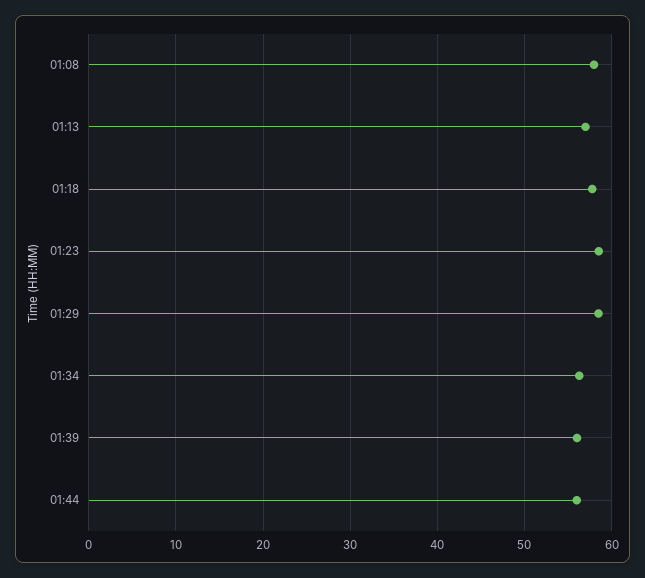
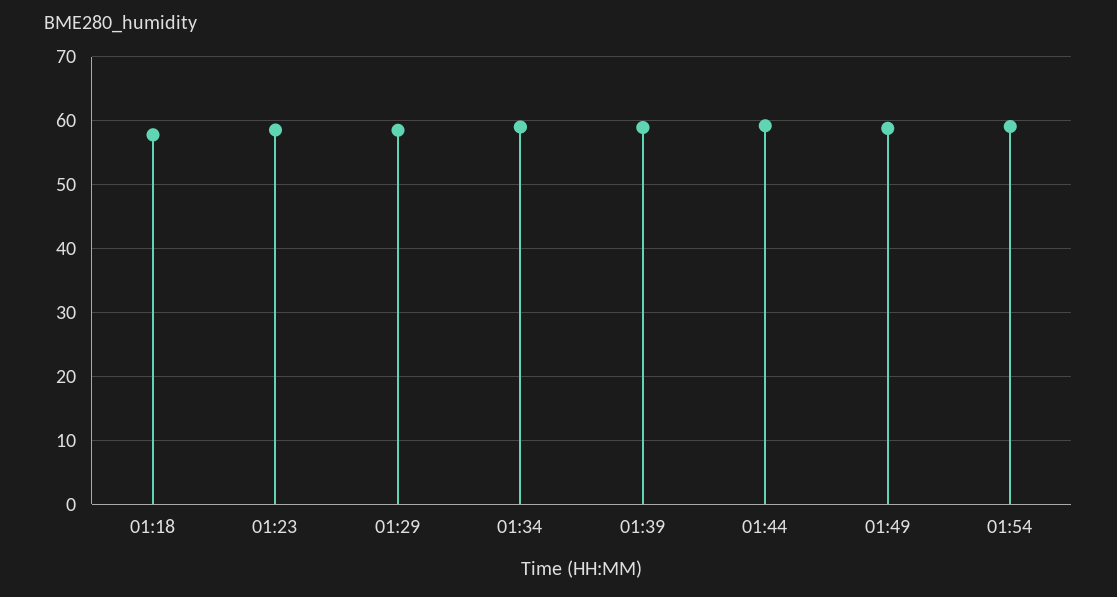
01:08: 58 -> none
01:13: 57 -> none
01:34: 56 -> 59
01:39: 56 -> 59
01:44: 56 -> 59
01:49: none -> 59
01:54: none -> 59

